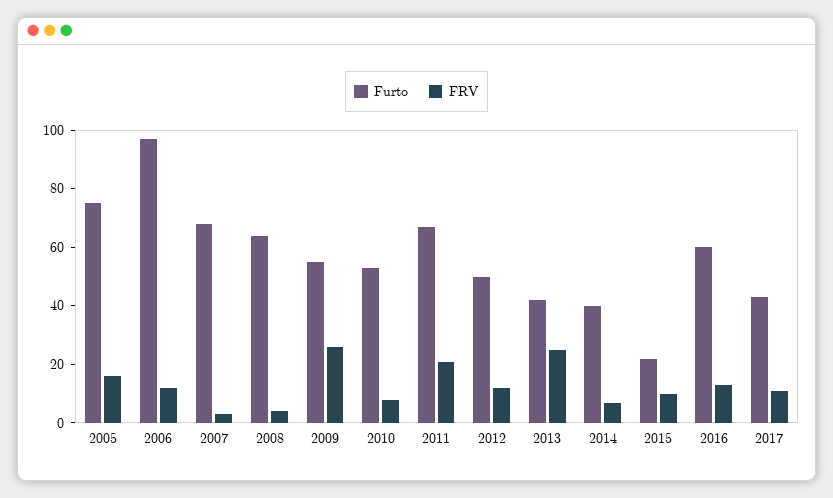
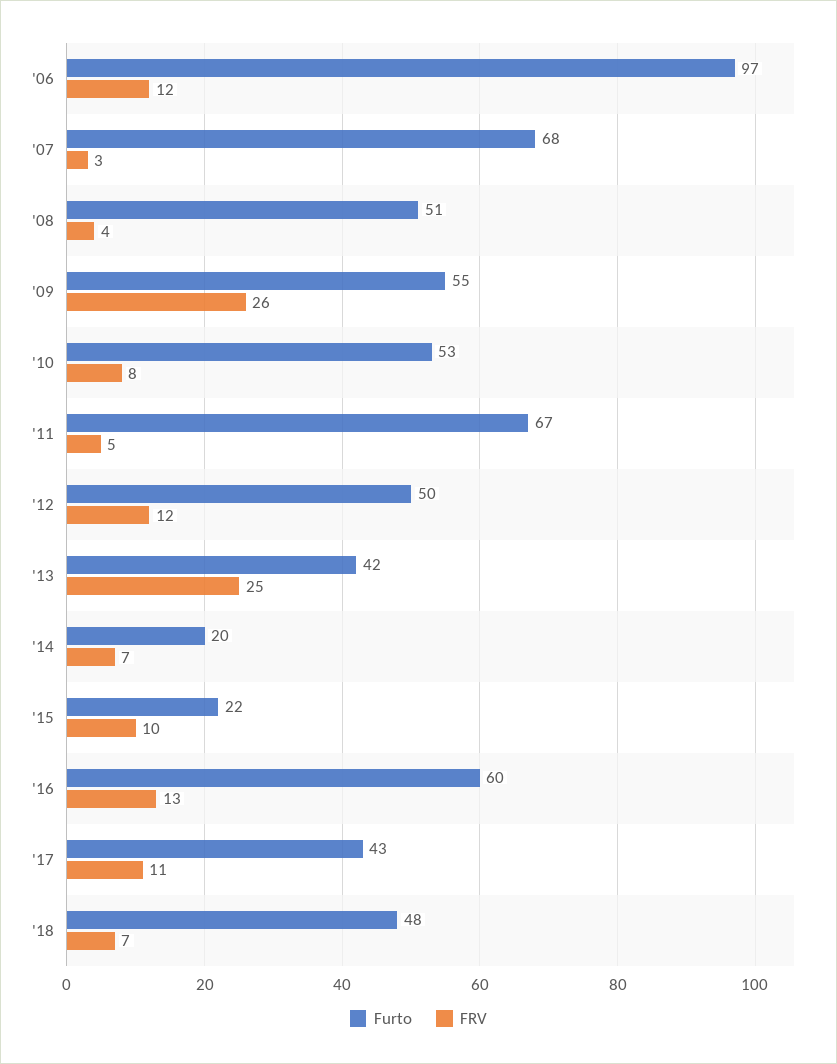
Furto, 2005: 75 -> none
FRV, 2005: 15 -> none
Furto, 2008: 65 -> 51
FRV, 2011: 20 -> 5
Furto, 2014: 40 -> 20
Furto, '18: none -> 48
FRV, '18: none -> 7

